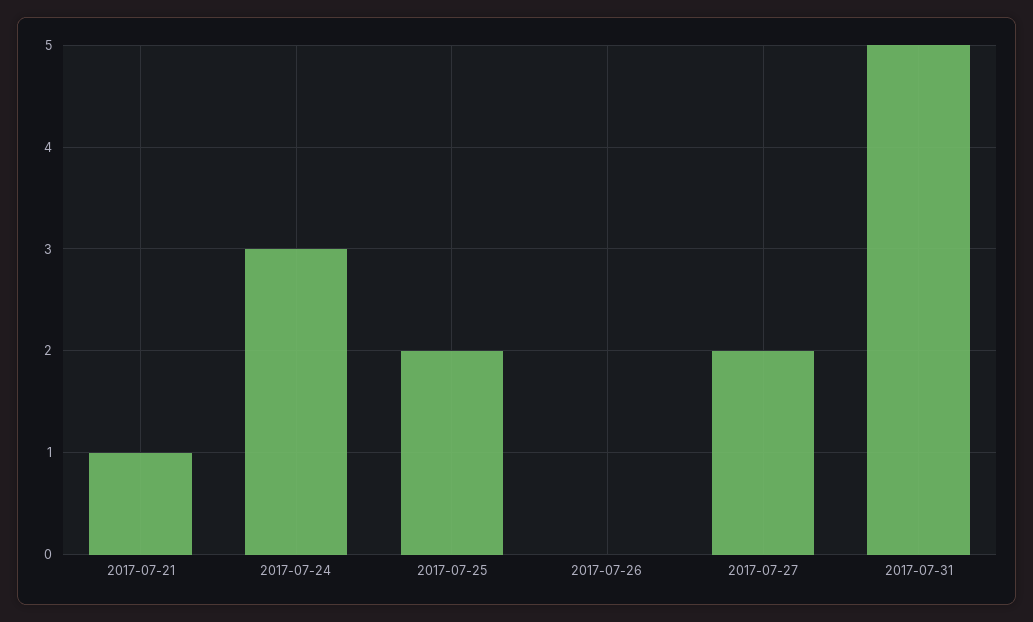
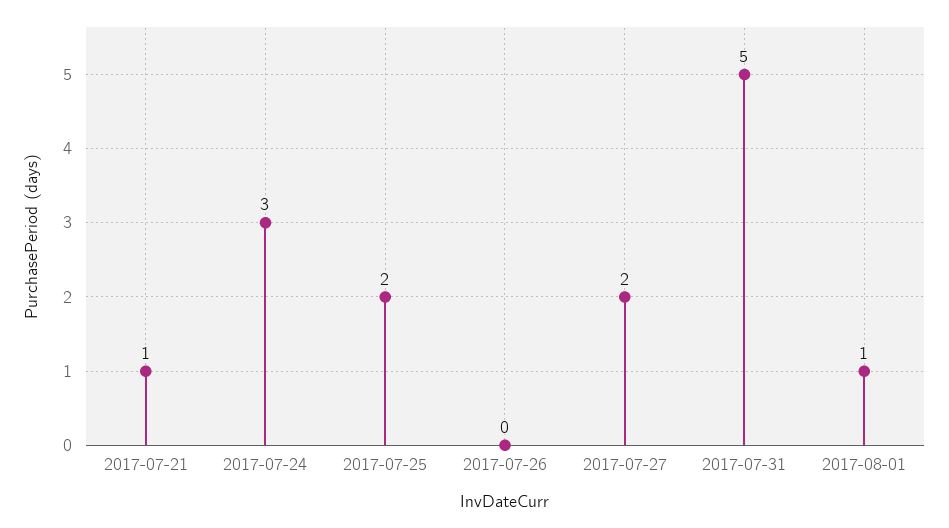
2017-08-01: none -> 1

